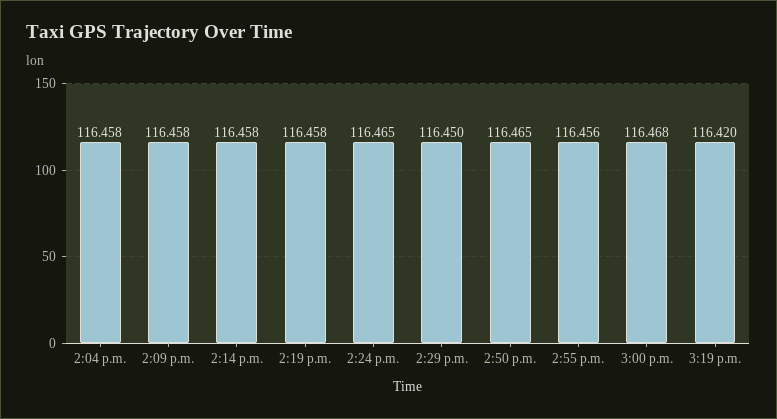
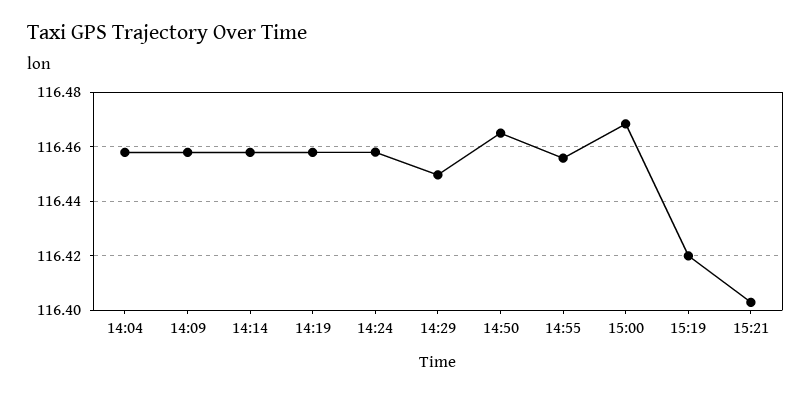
2:24 p.m.: 116.465 -> 116.4575
15:21: none -> 116.4025

